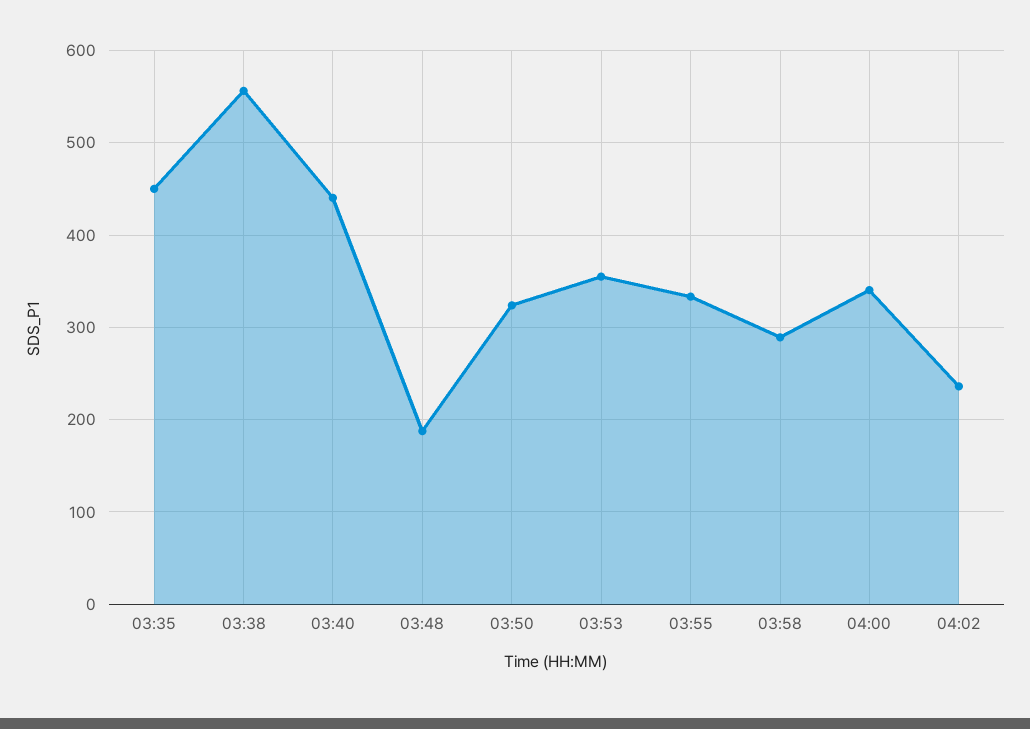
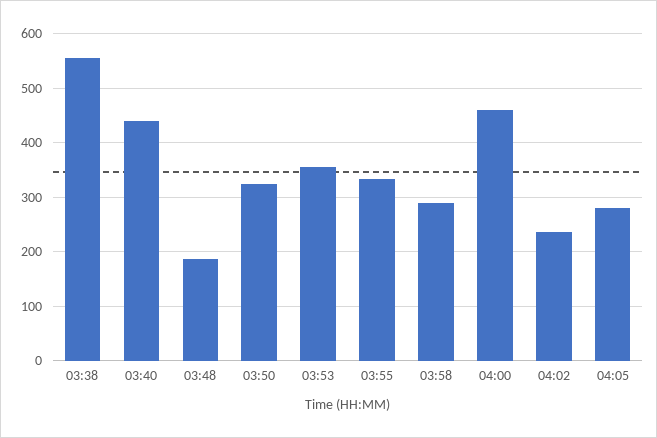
03:35: 450 -> none
04:00: 340 -> 460
04:05: none -> 280

